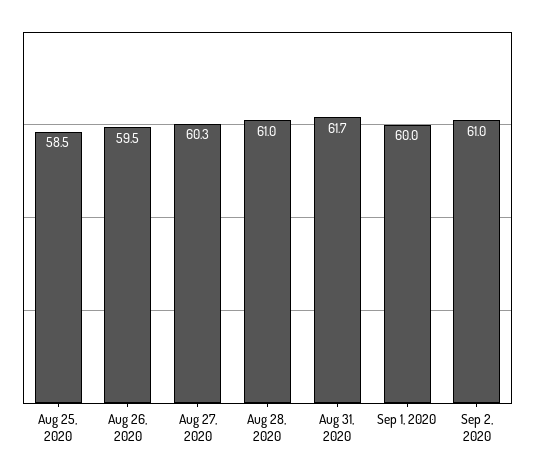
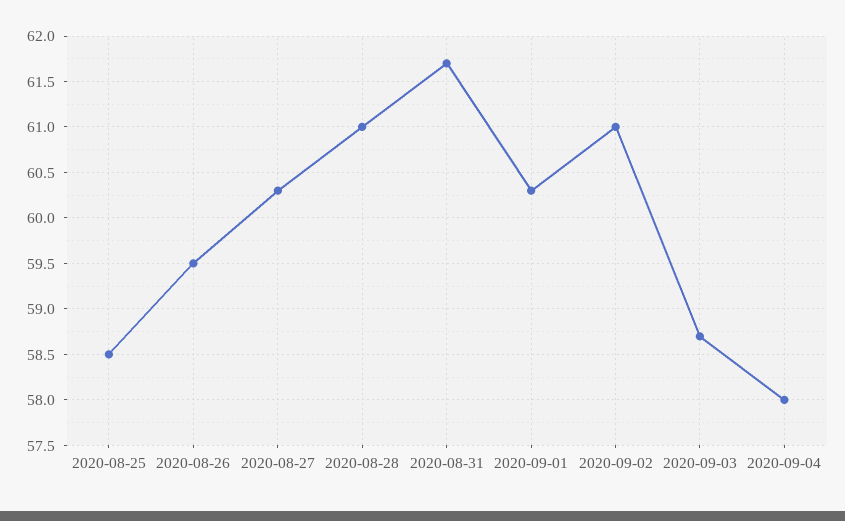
Sep 1, 2020: 60 -> 60.3
2020-09-03: none -> 58.7
2020-09-04: none -> 58

